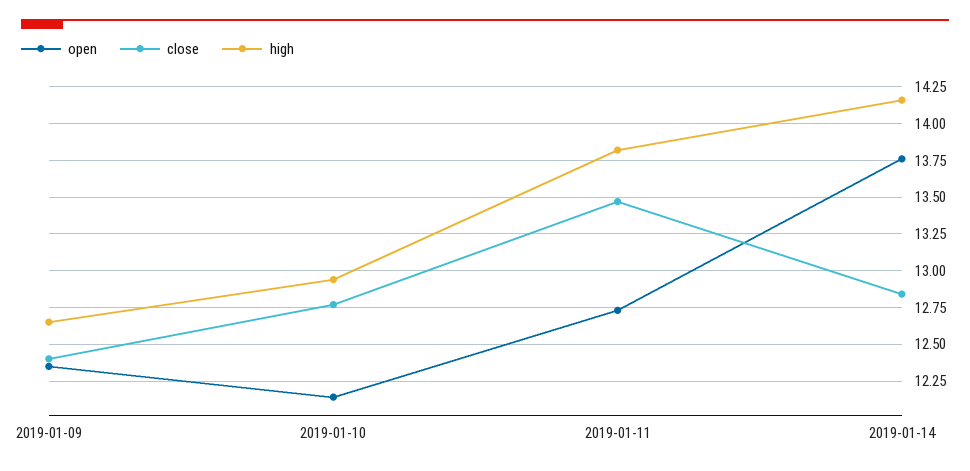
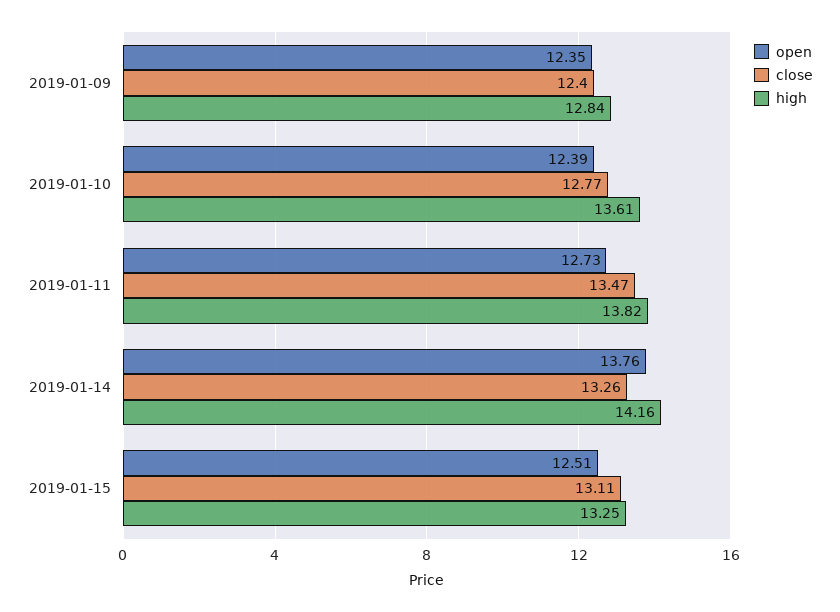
high, 2019-01-09: 12.65 -> 12.84
open, 2019-01-10: 12.15 -> 12.39
high, 2019-01-10: 12.95 -> 13.61
close, 2019-01-14: 12.85 -> 13.26
open, 2019-01-15: none -> 12.51
close, 2019-01-15: none -> 13.11
high, 2019-01-15: none -> 13.25

